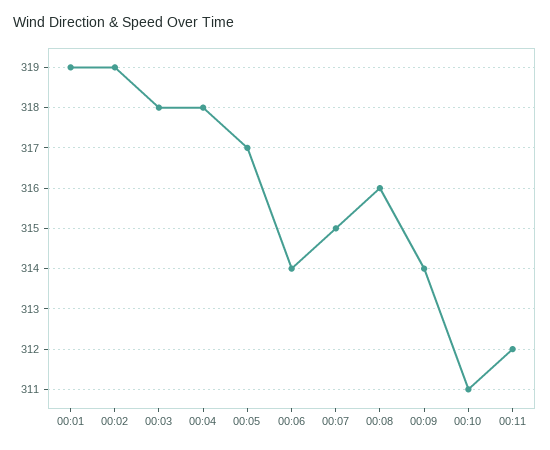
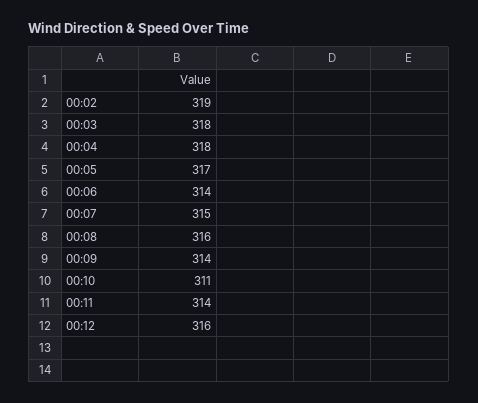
00:01: 319 -> none
00:11: 312 -> 314
00:12: none -> 316

